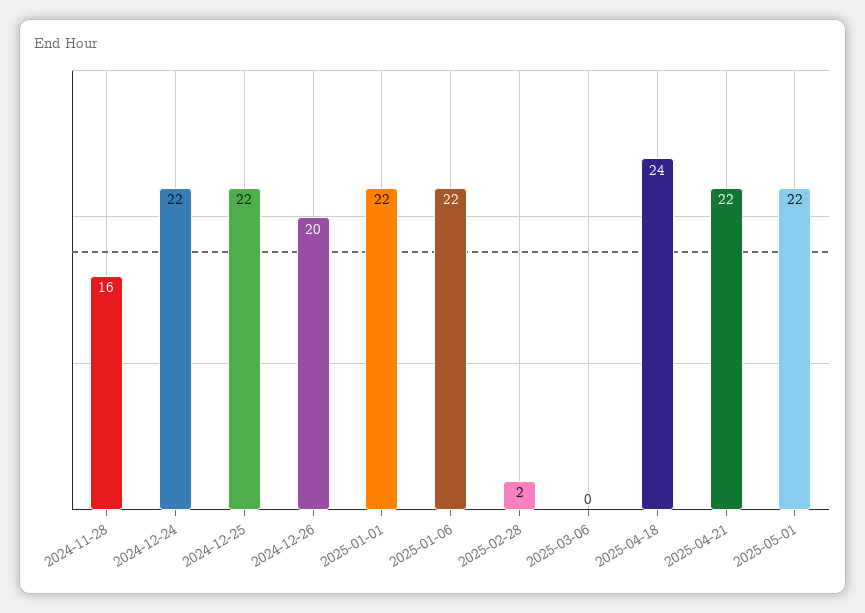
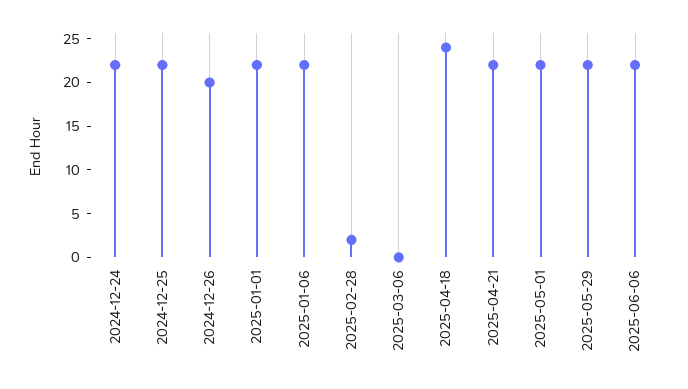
2024-11-28: 16 -> none
2025-05-29: none -> 22
2025-06-06: none -> 22

